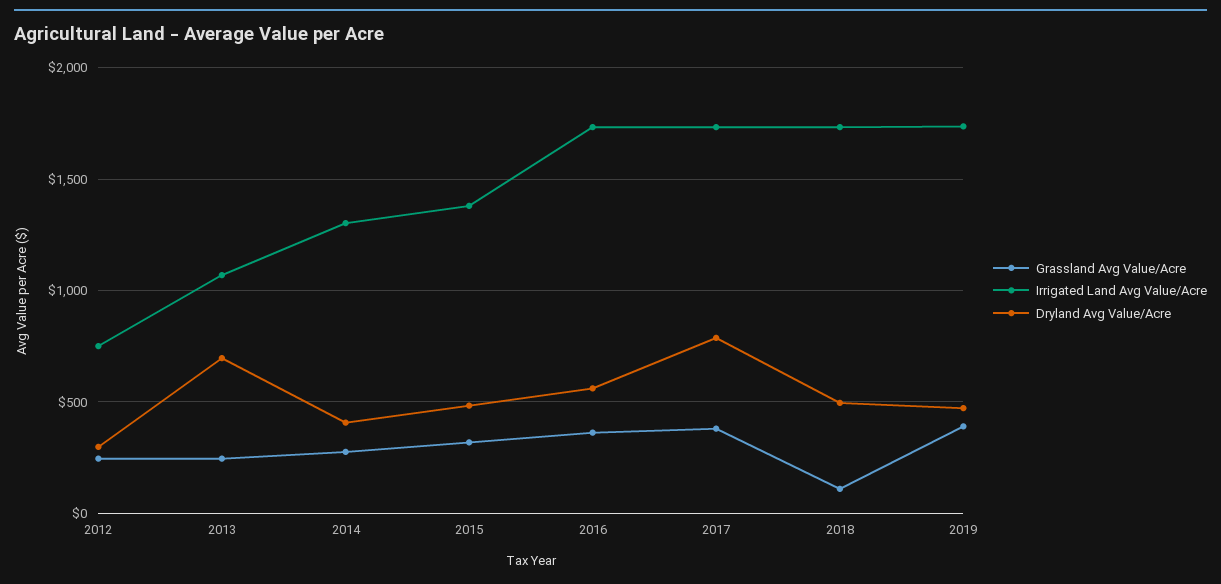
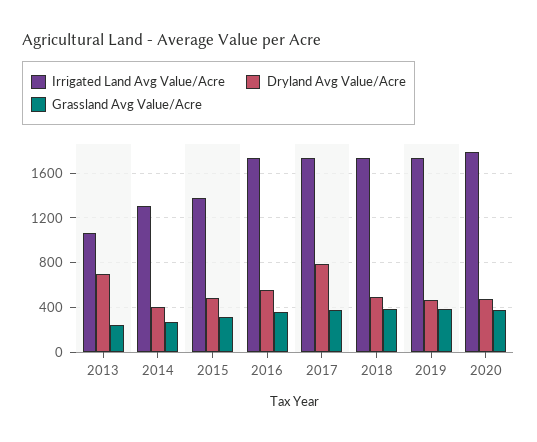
Grassland Avg Value/Acre, 2012: 250 -> none
Irrigated Land Avg Value/Acre, 2012: 750 -> none
Dryland Avg Value/Acre, 2012: 300 -> none
Grassland Avg Value/Acre, 2018: 100 -> 400
Irrigated Land Avg Value/Acre, 2020: none -> 1800
Dryland Avg Value/Acre, 2020: none -> 500
Grassland Avg Value/Acre, 2020: none -> 400

